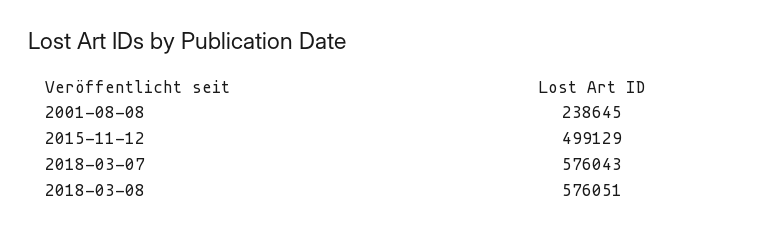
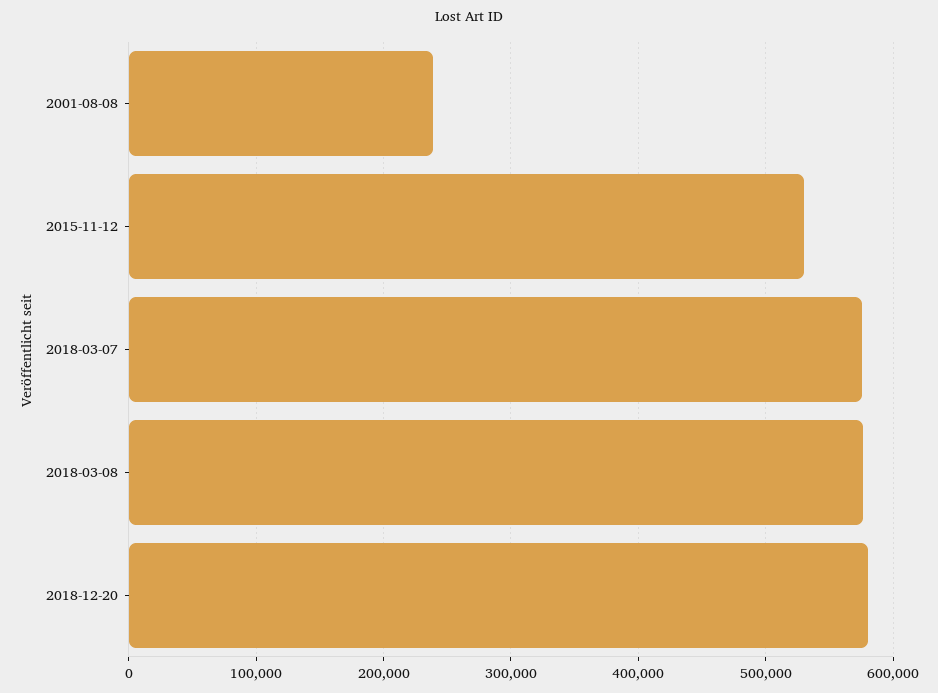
2015-11-12: 499129 -> 530000
2018-12-20: none -> 580000

